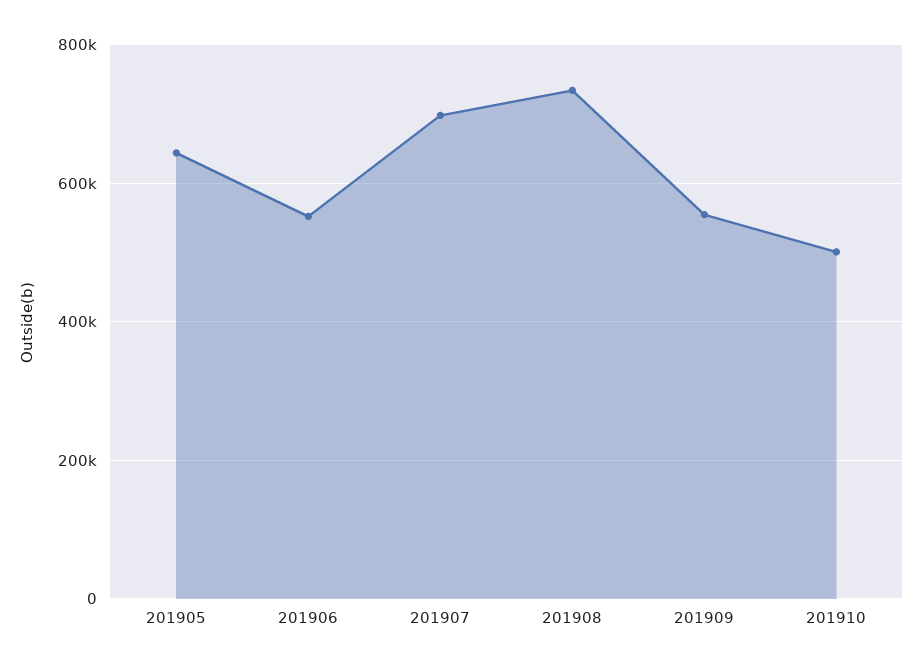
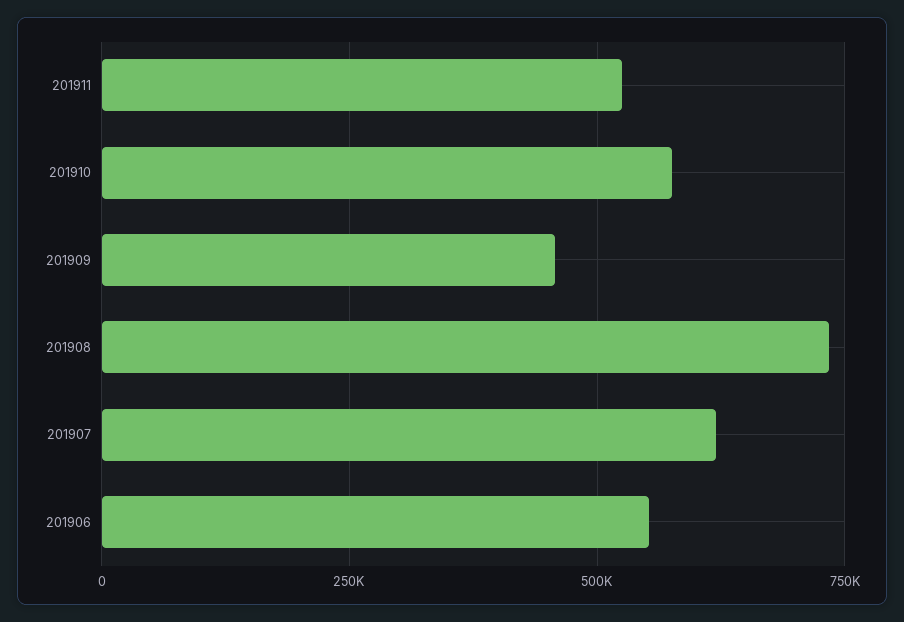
201905: 640000 -> none
201907: 700000 -> 625000
201909: 560000 -> 450000
201910: 500000 -> 575000
201911: none -> 525000

